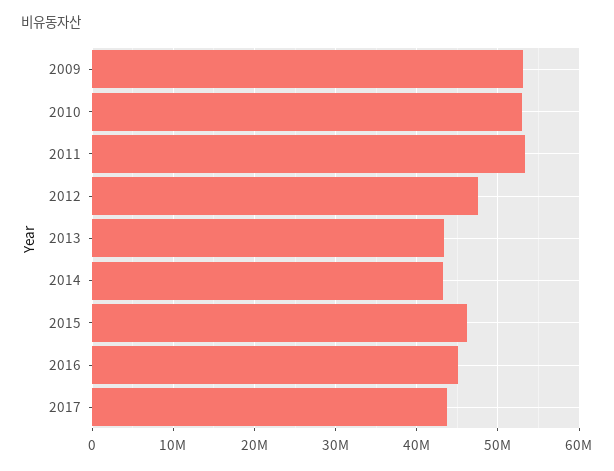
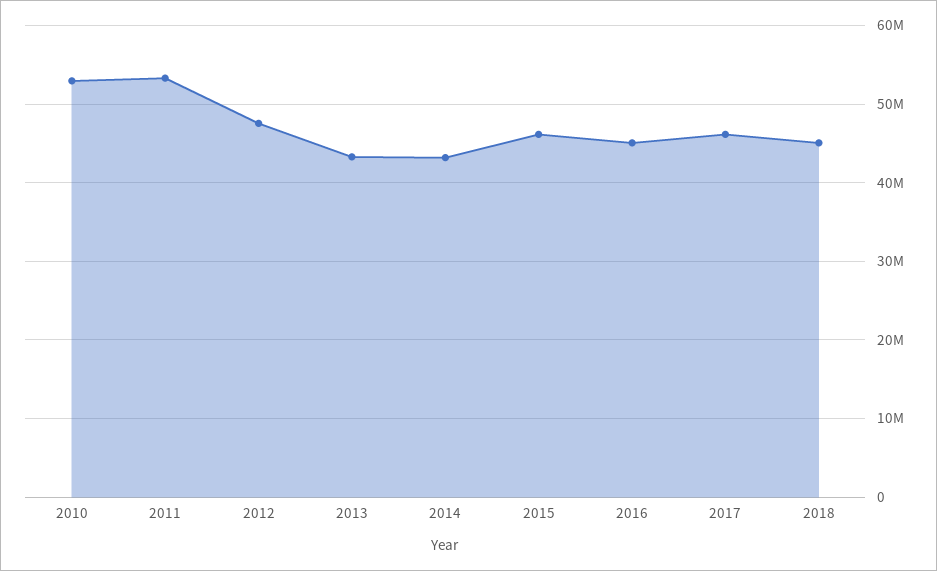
2009: 53000000 -> none
2017: 44000000 -> 46000000
2018: none -> 45000000

